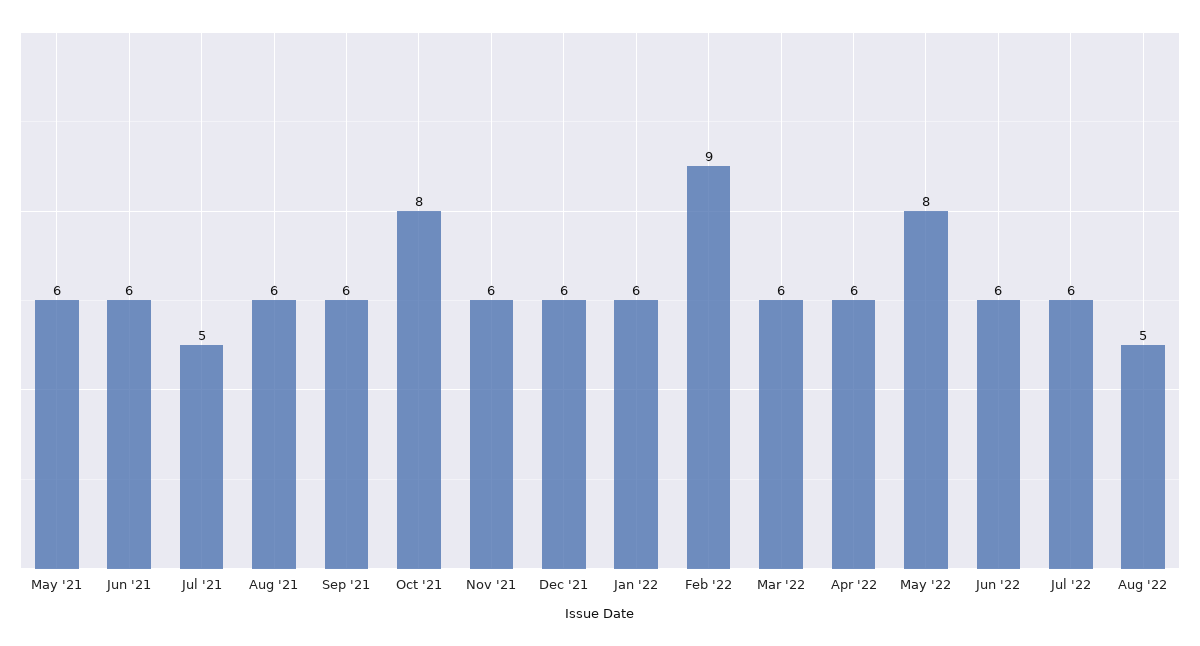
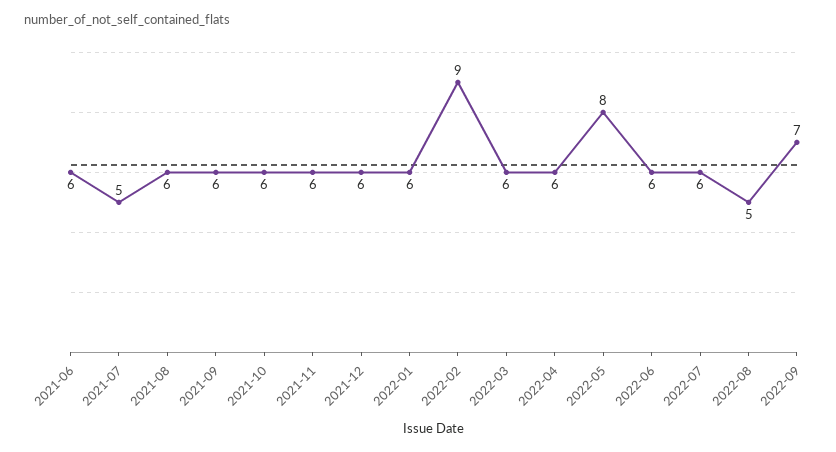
May '21: 6 -> none
Oct '21: 8 -> 6
2022-09: none -> 7

